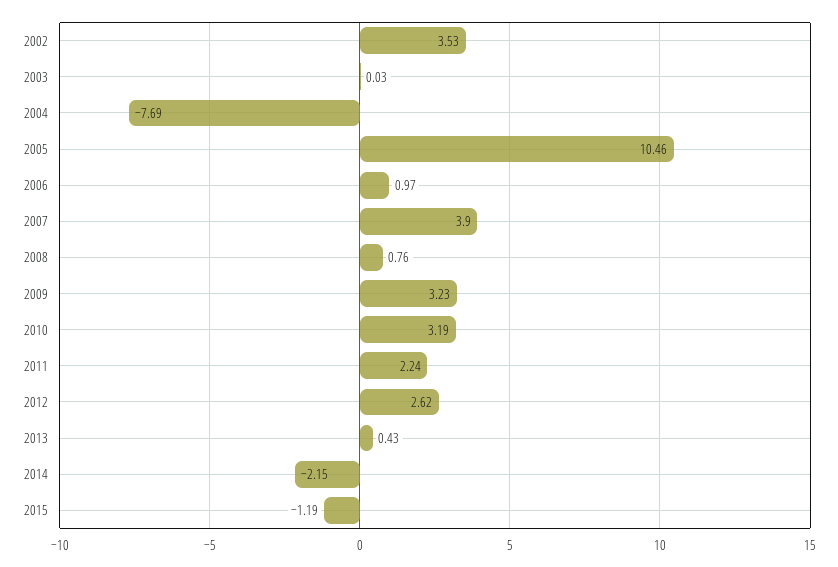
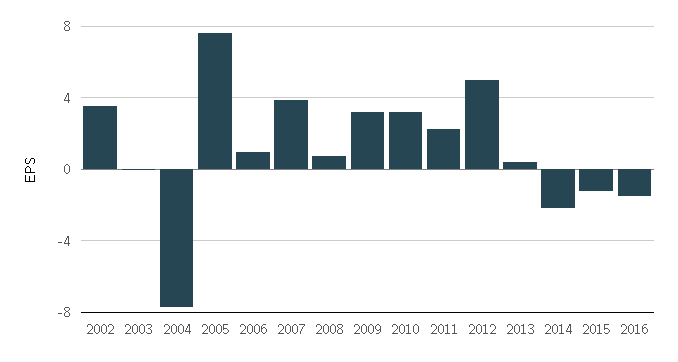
2005: 10.46 -> 7.5
2012: 2.62 -> 5
2016: none -> -1.5

